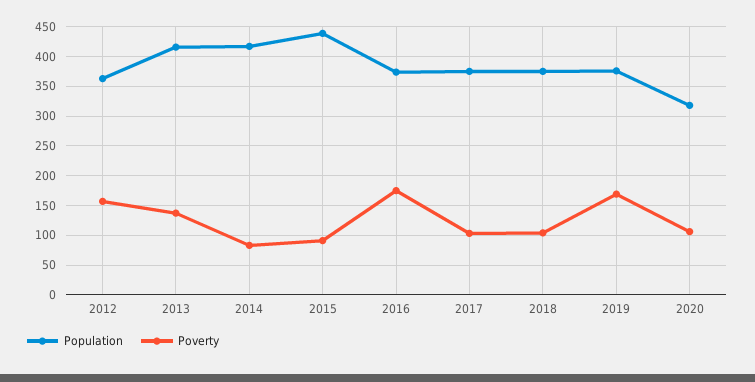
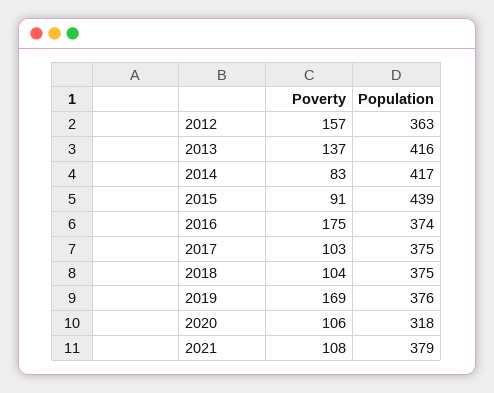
Poverty, 2021: none -> 108
Population, 2021: none -> 379

